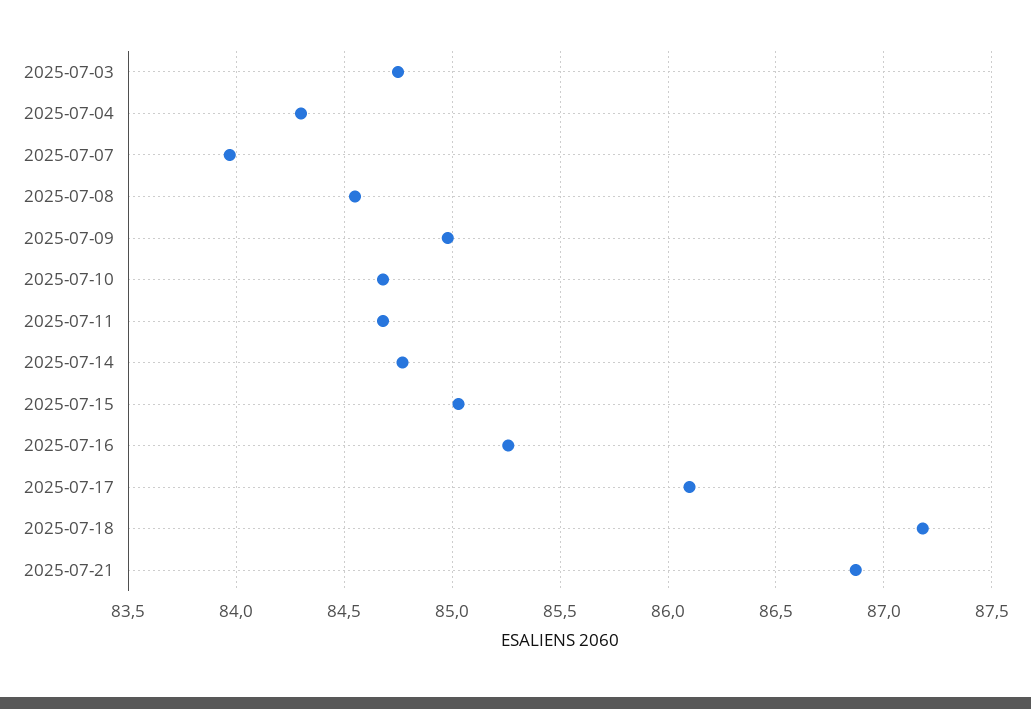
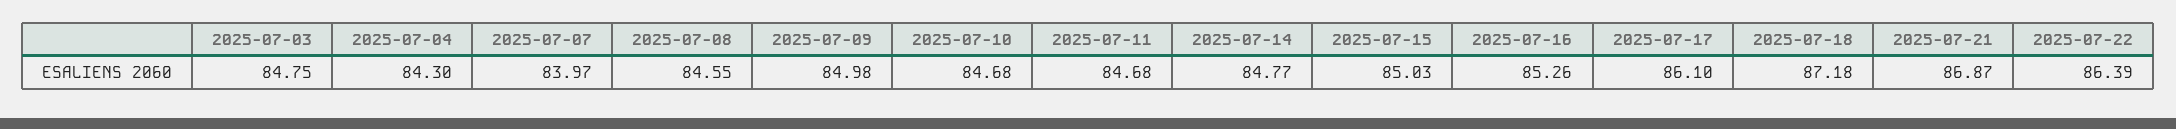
2025-07-22: none -> 86.39

